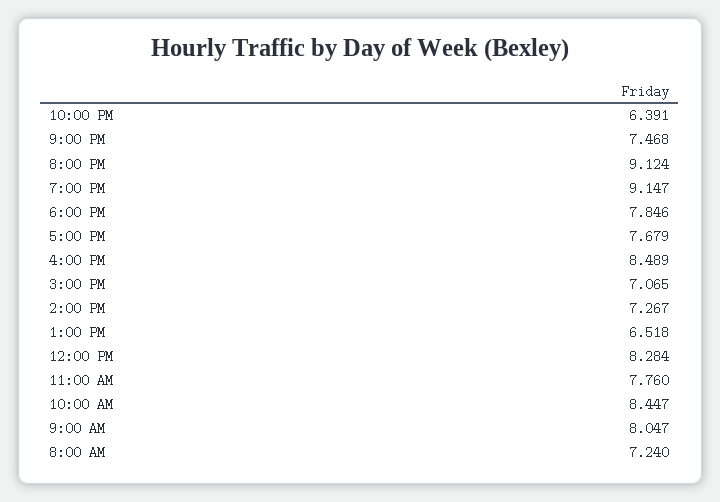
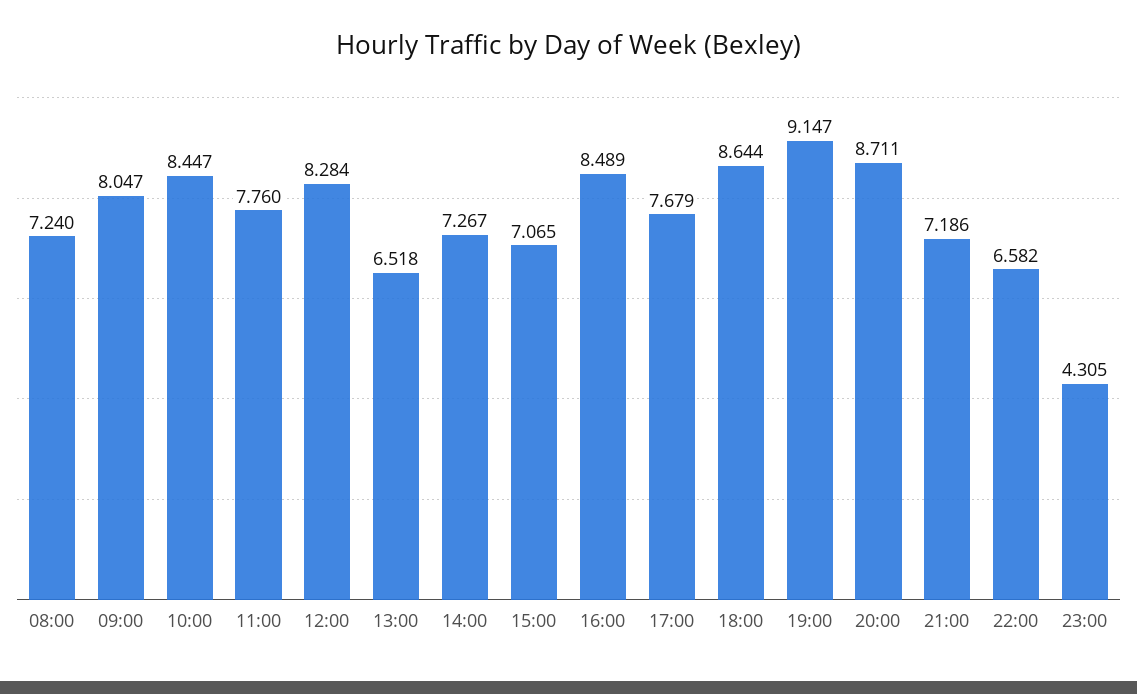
10:00 PM: 6.391 -> 6.582
9:00 PM: 7.468 -> 7.186
8:00 PM: 9.124 -> 8.711
6:00 PM: 7.846 -> 8.644
23:00: none -> 4.305

